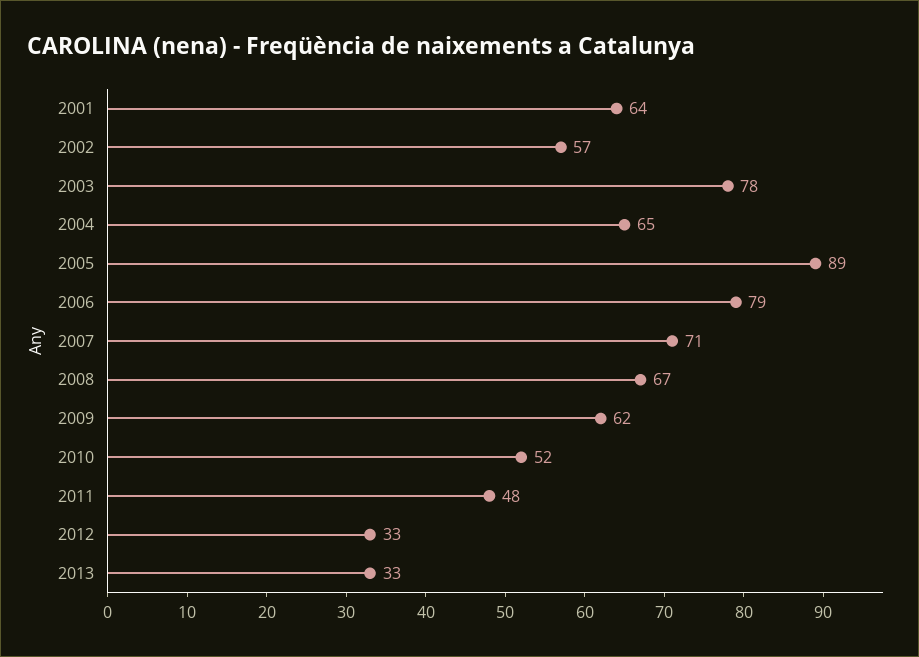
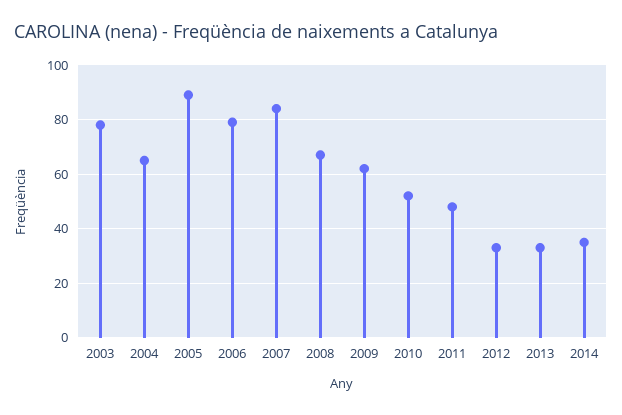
2001: 64 -> none
2002: 57 -> none
2007: 71 -> 85
2014: none -> 35

